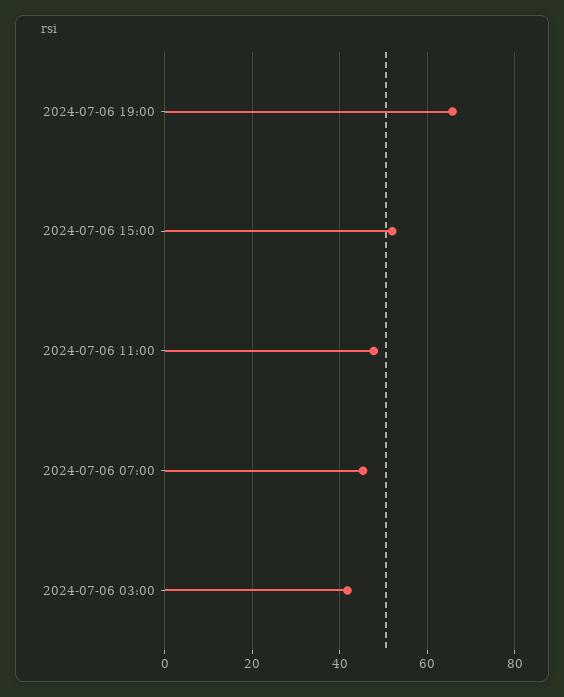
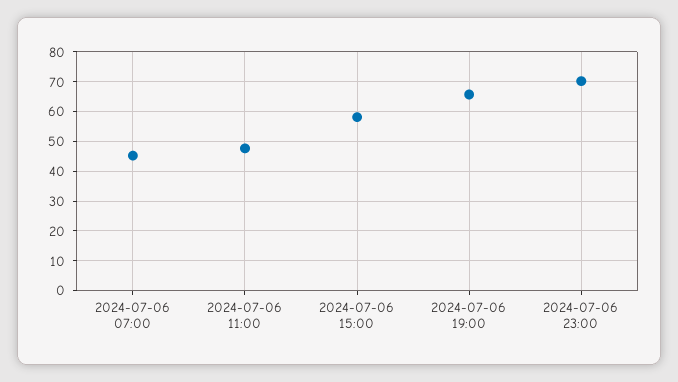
2024-07-06 15:00: 52 -> 57.5
2024-07-06 03:00: 42 -> none
2024-07-06 23:00: none -> 70

